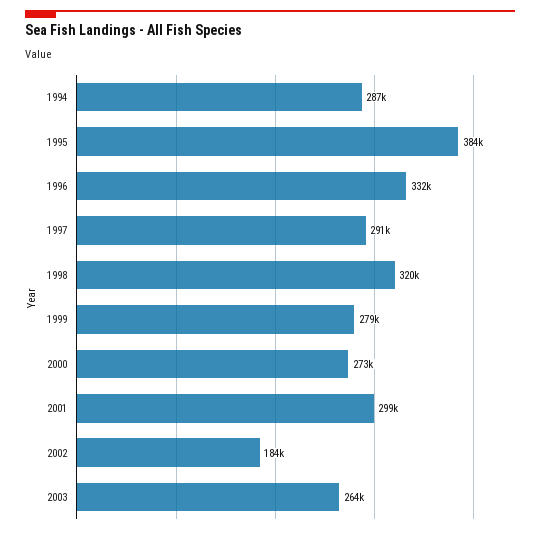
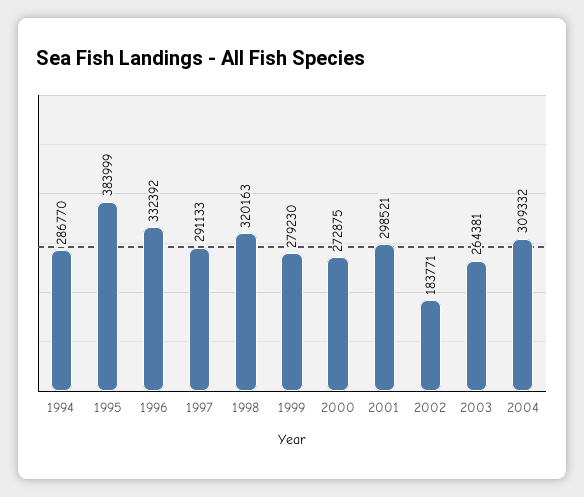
2004: none -> 309332

